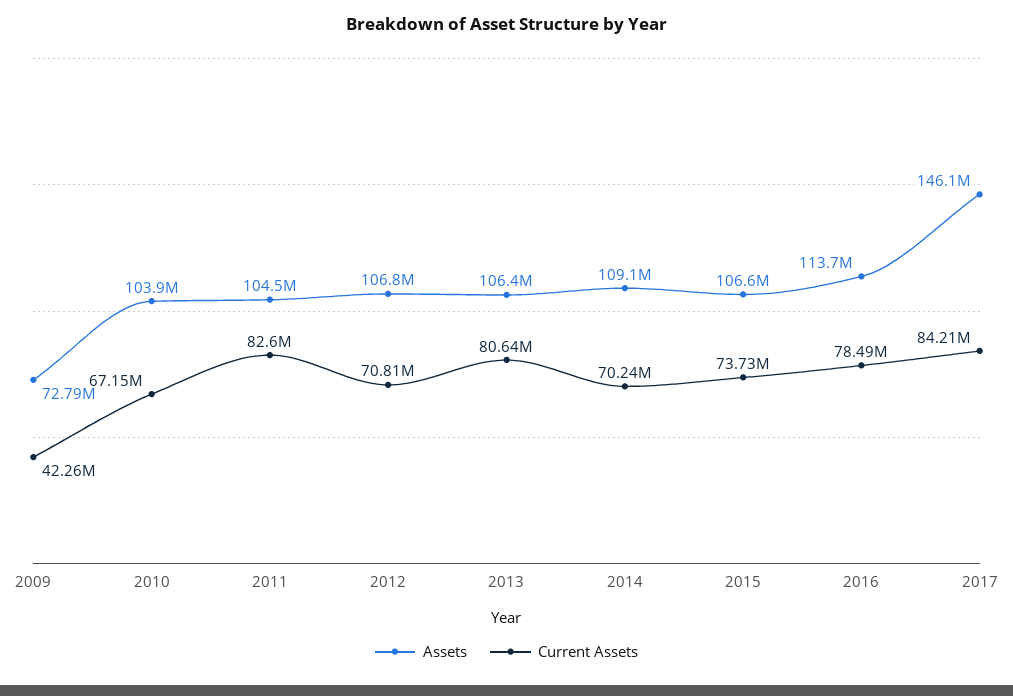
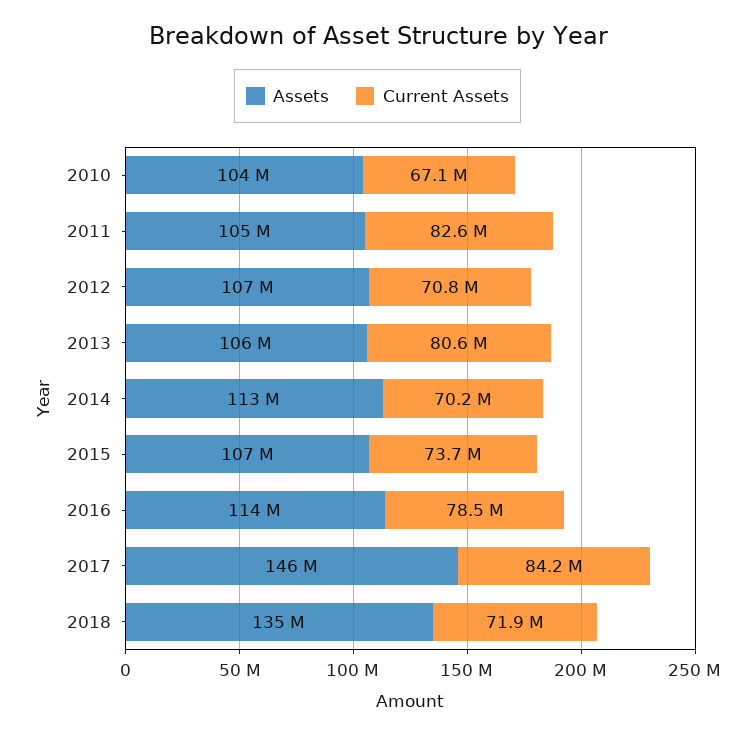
Assets, 2009: 72790000 -> none
Current Assets, 2009: 42260000 -> none
Assets, 2014: 109100000 -> 113000000
Assets, 2018: none -> 135000000
Current Assets, 2018: none -> 71900000

